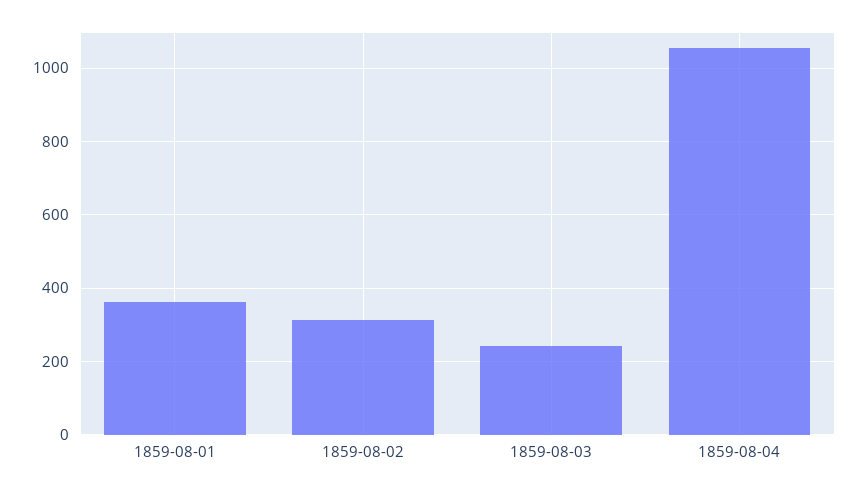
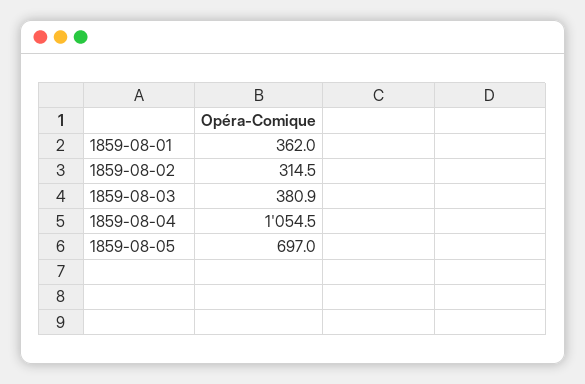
1859-08-03: 240 -> 380.9
1859-08-05: none -> 697

